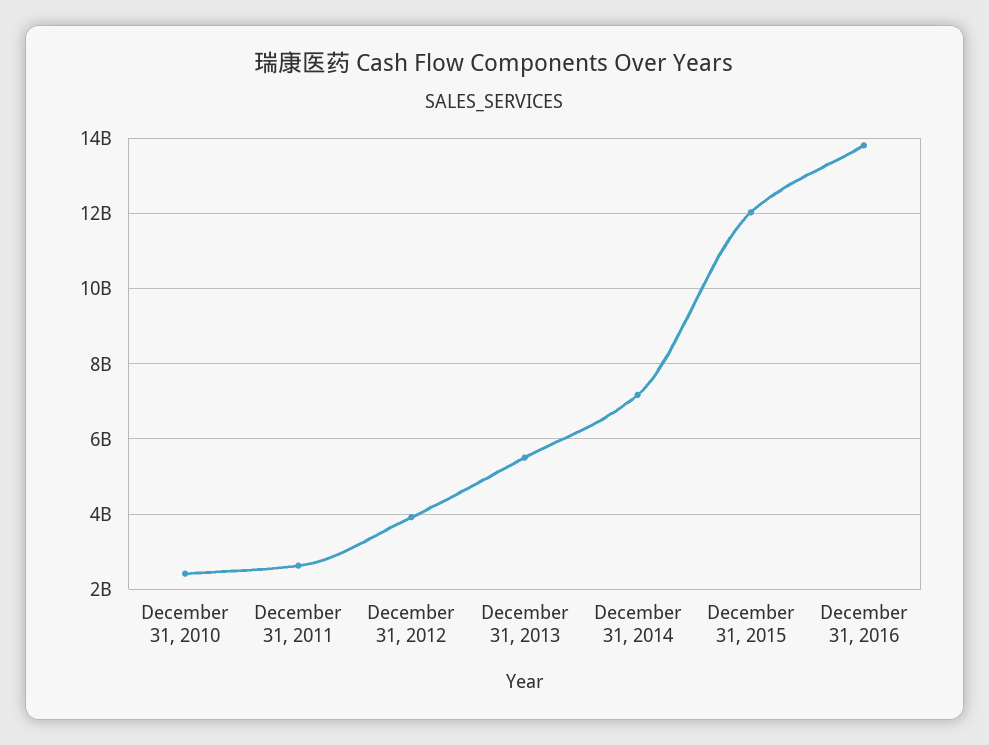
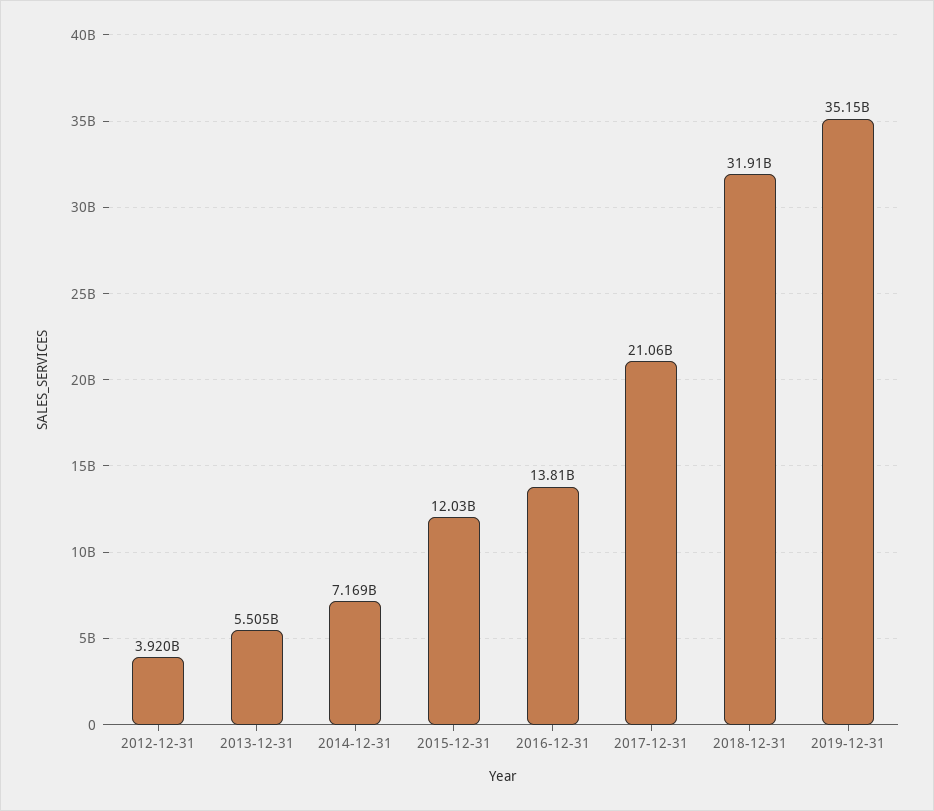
December 31, 2010: 2400000000 -> none
December 31, 2011: 2600000000 -> none
2017-12-31: none -> 21060000000
2018-12-31: none -> 31910000000
2019-12-31: none -> 35150000000

